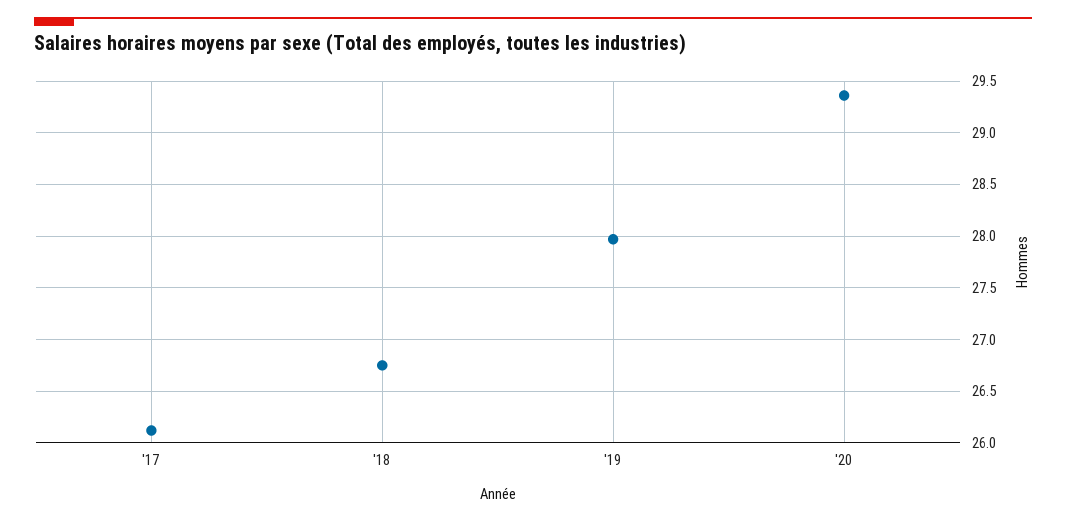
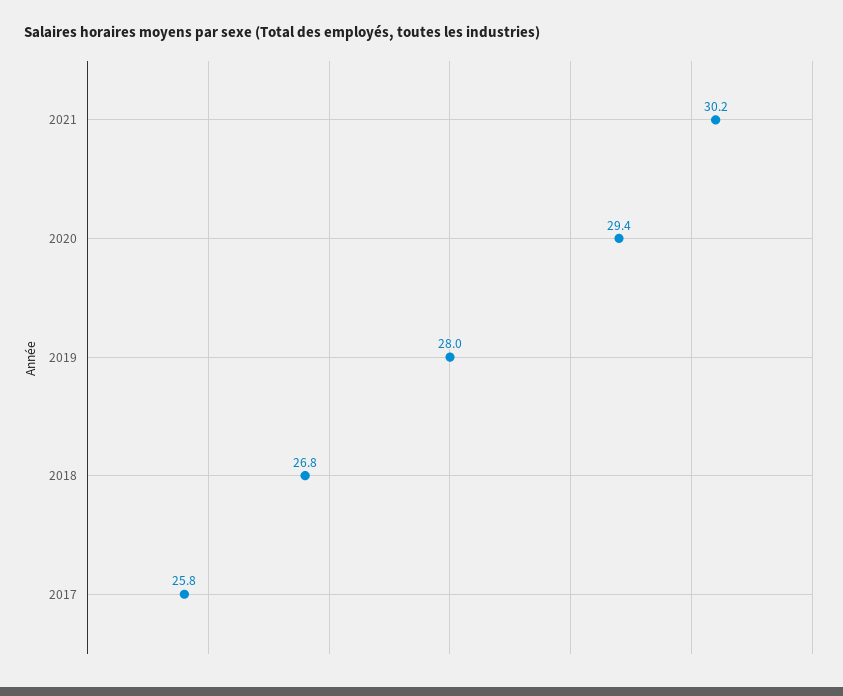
'17: 26.1 -> 25.8
2021: none -> 30.2

